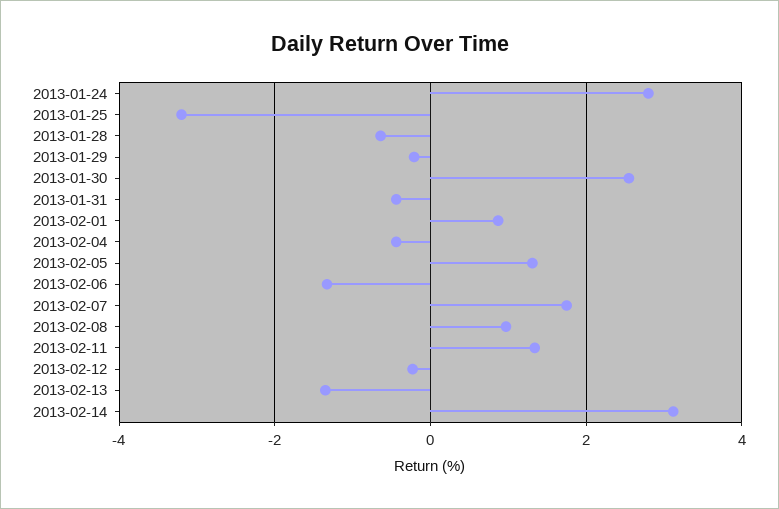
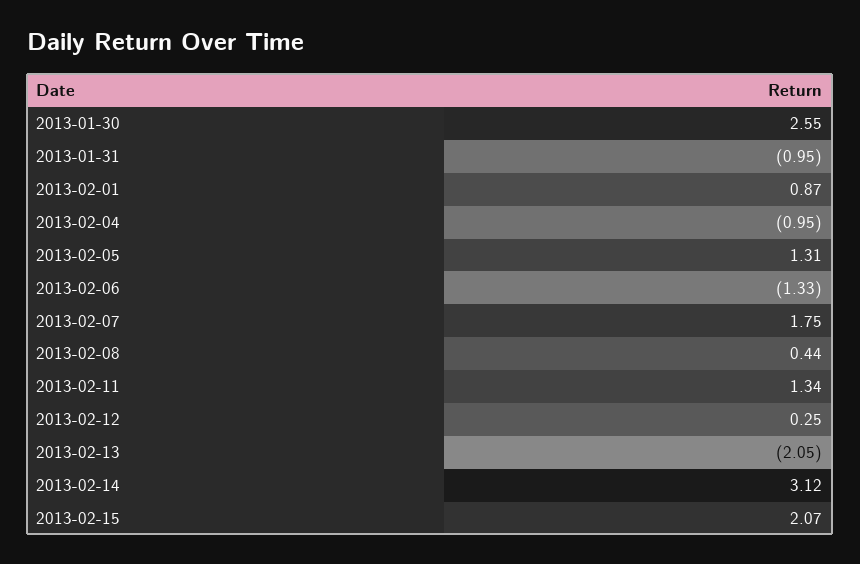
2013-01-24: 2.8 -> none
2013-01-25: -3.2 -> none
2013-01-28: -0.6 -> none
2013-01-29: -0.2 -> none
2013-01-31: -0.4 -> -0.95
2013-02-04: -0.4 -> -0.95
2013-02-08: 1 -> 0.44
2013-02-12: -0.2 -> 0.25
2013-02-13: -1.4 -> -2.05
2013-02-15: none -> 2.07

